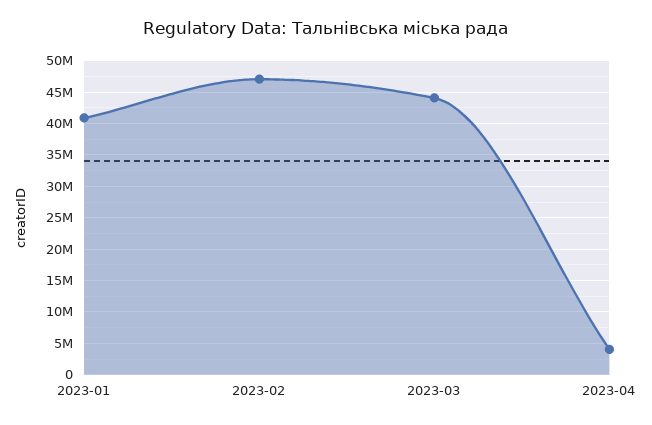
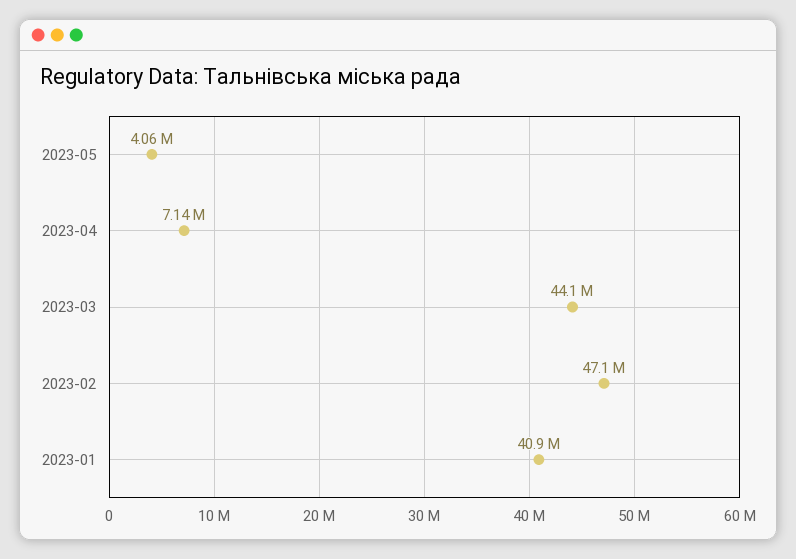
2023-04: 4000000 -> 7140000
2023-05: none -> 4060000

